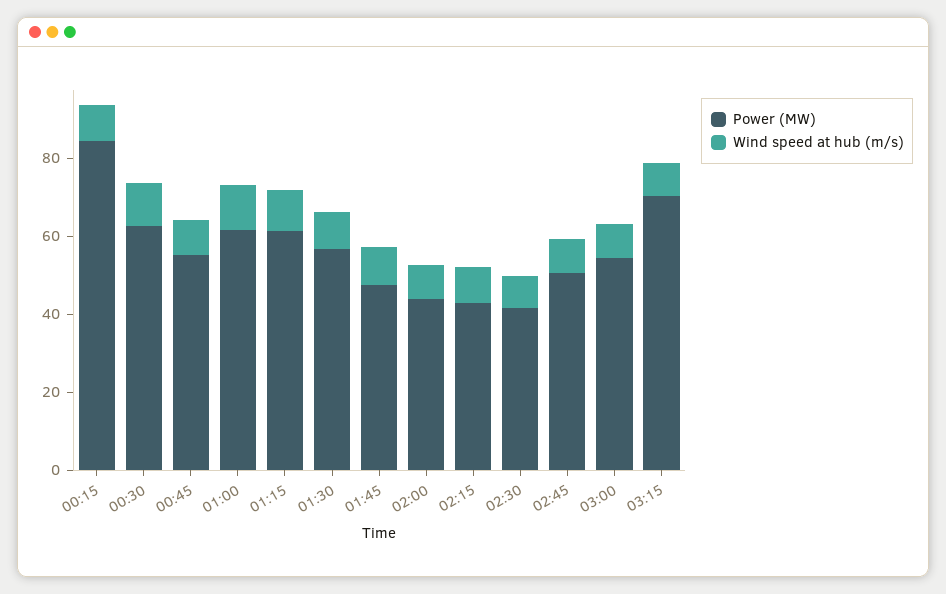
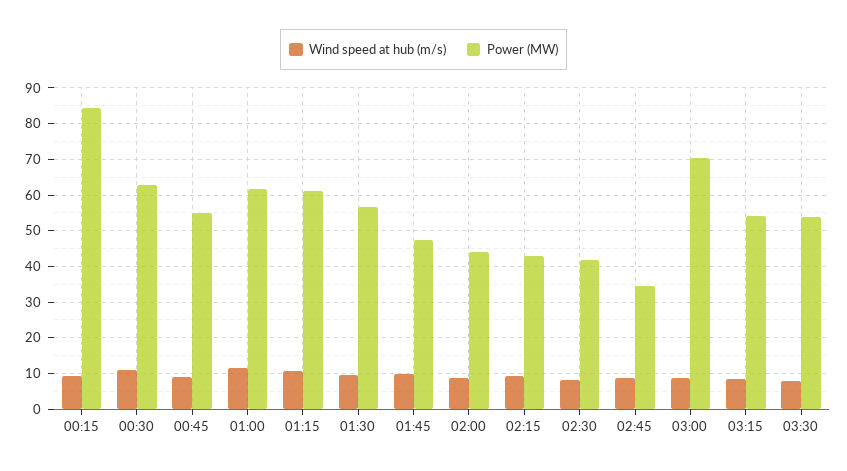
Power (MW), 02:45: 50 -> 34
Power (MW), 03:00: 55 -> 70
Power (MW), 03:15: 70 -> 54
Wind speed at hub (m/s), 03:30: none -> 8
Power (MW), 03:30: none -> 54

